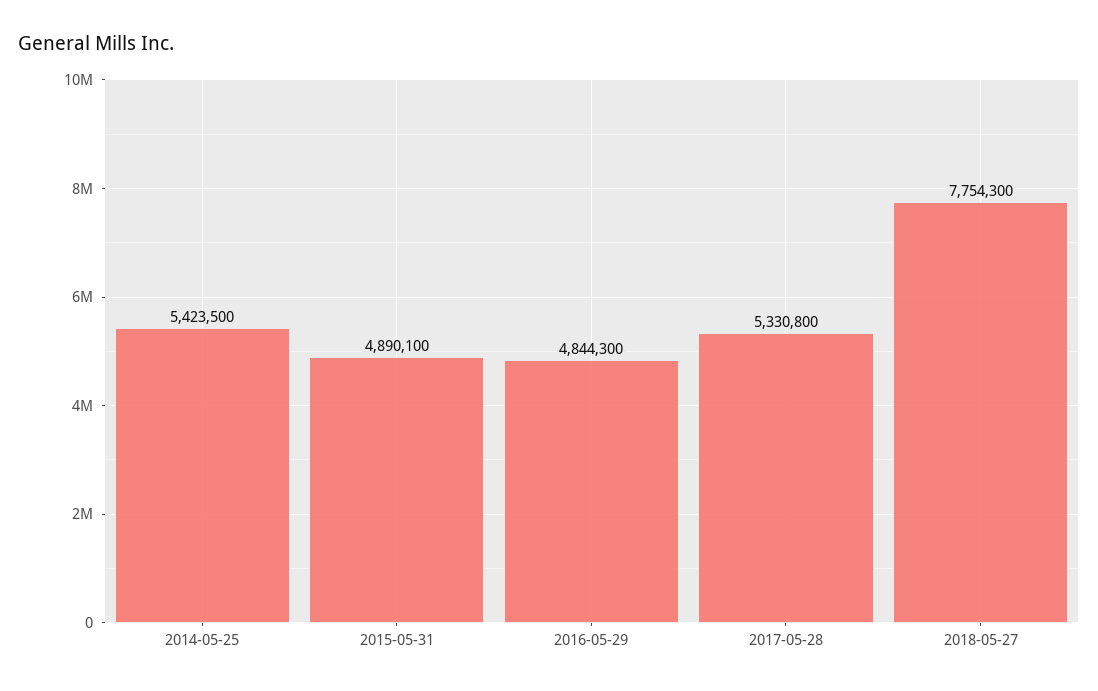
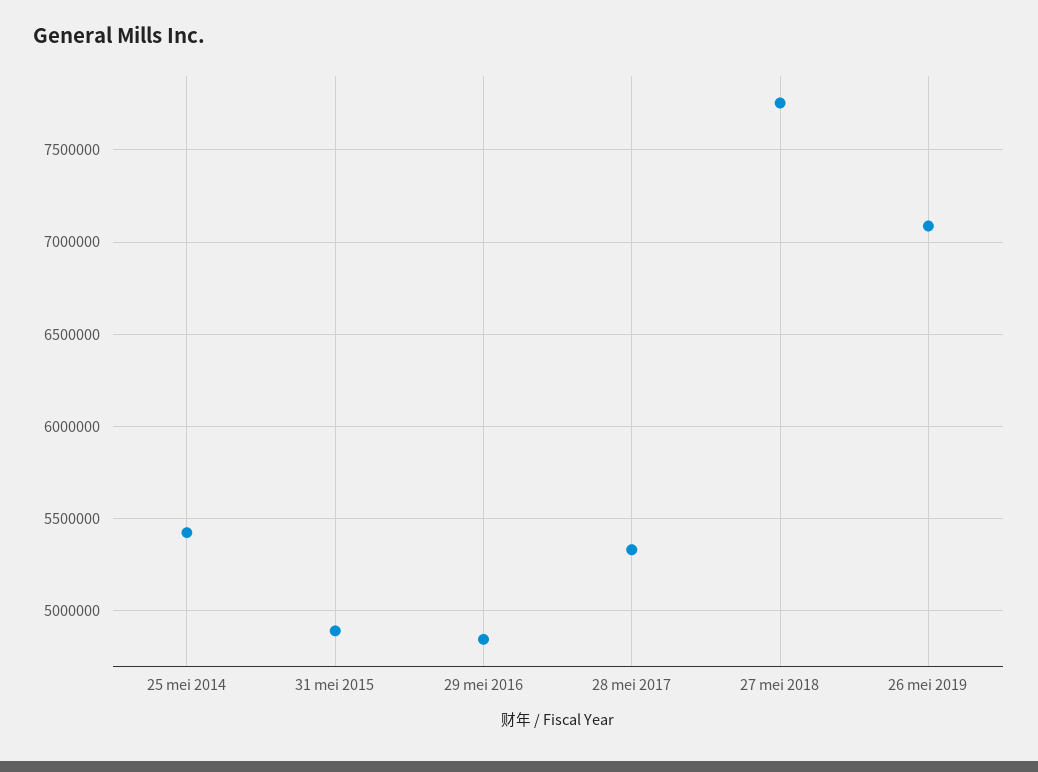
26 mei 2019: none -> 7100000

